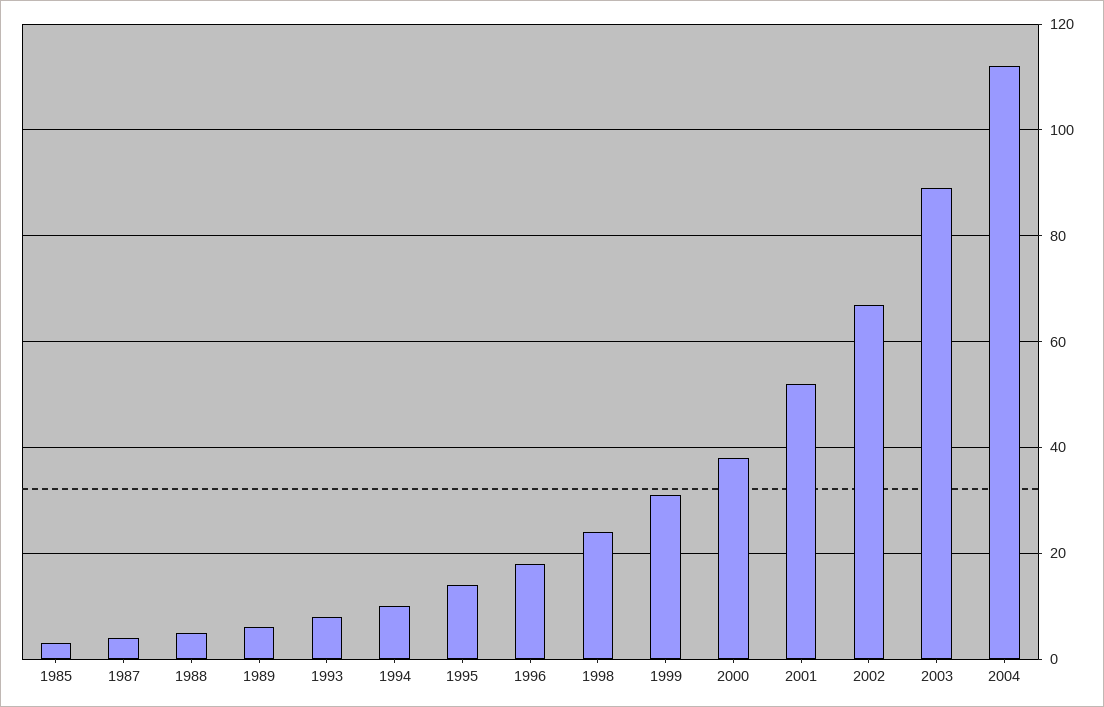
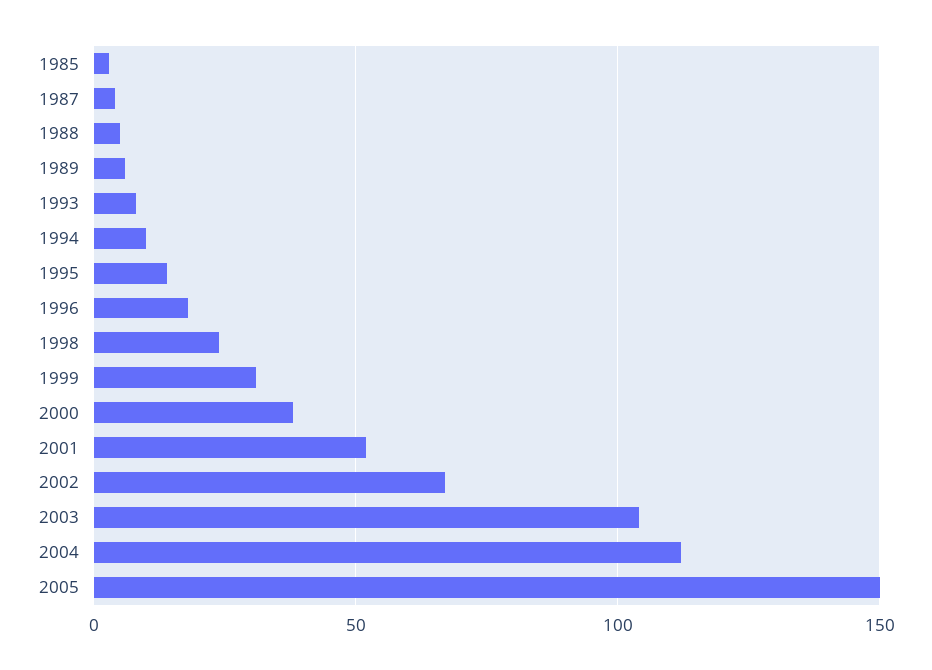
2003: 90 -> 105
2005: none -> 150

